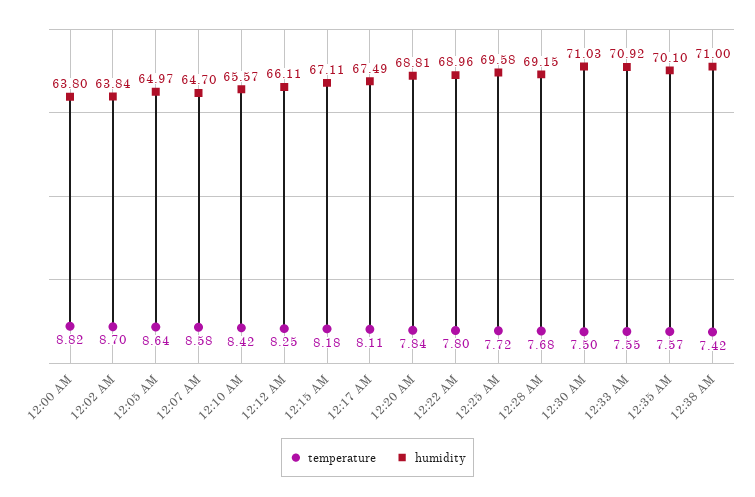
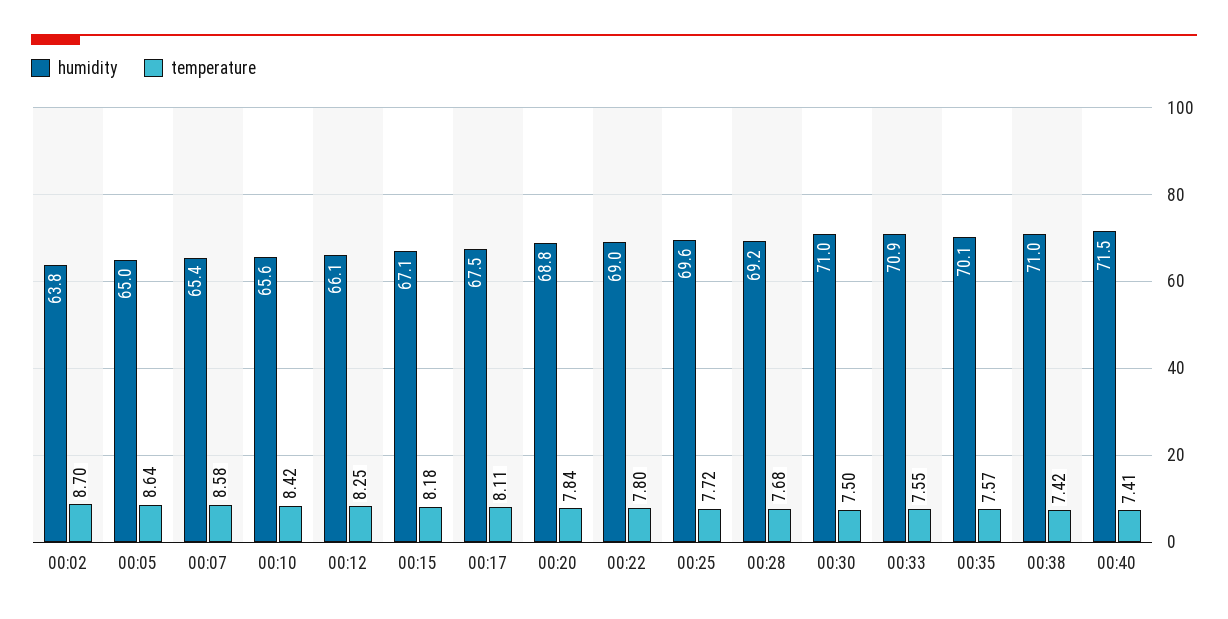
temperature, 12:00 AM: 8.82 -> none
humidity, 12:00 AM: 63.8 -> none
humidity, 12:07 AM: 64.7 -> 65.4
humidity, 00:40: none -> 71.5
temperature, 00:40: none -> 7.41

